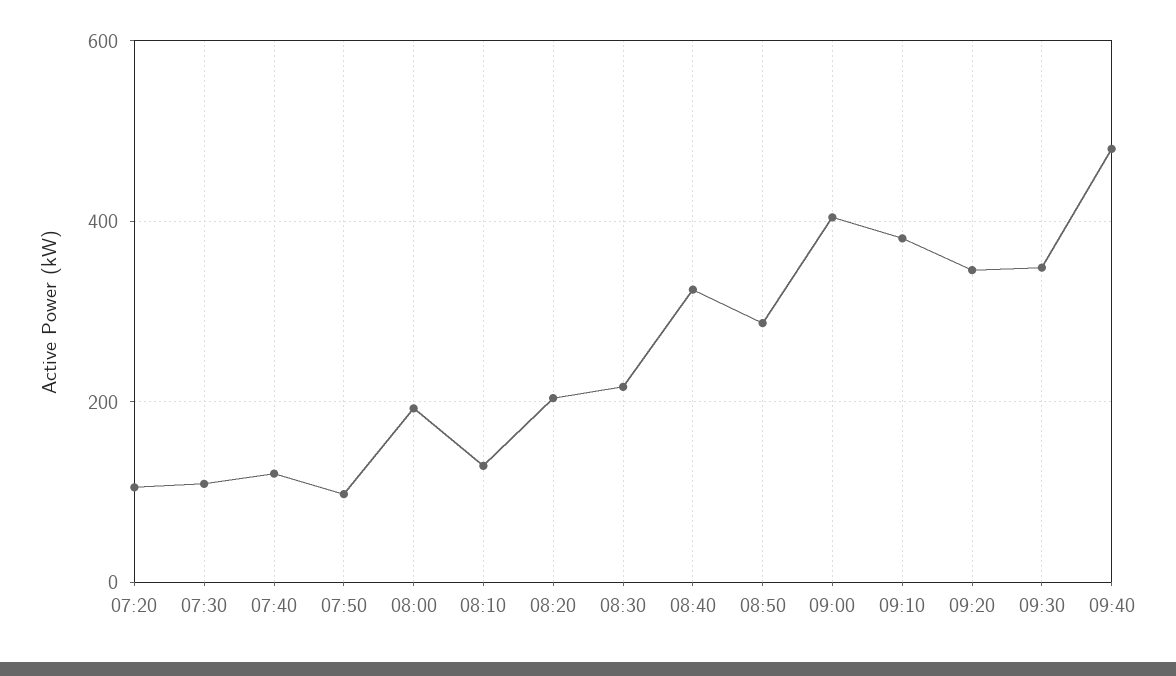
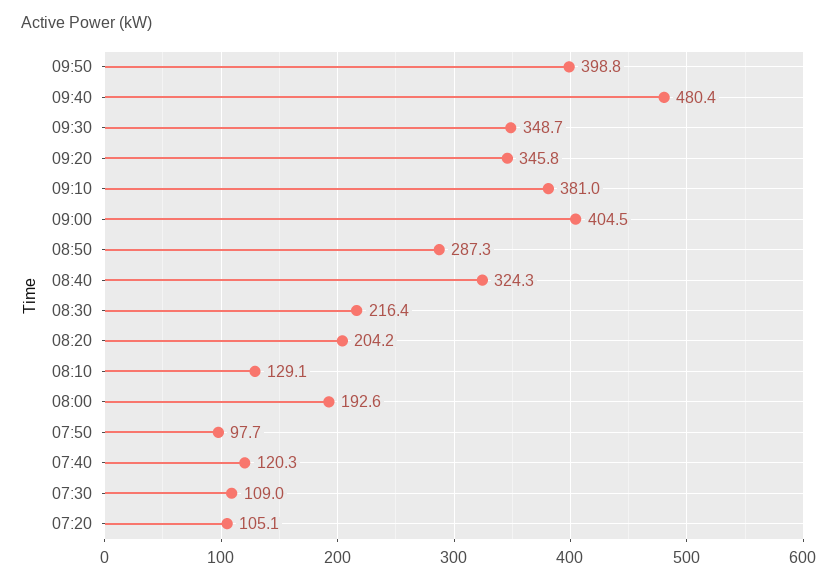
09:50: none -> 398.8

